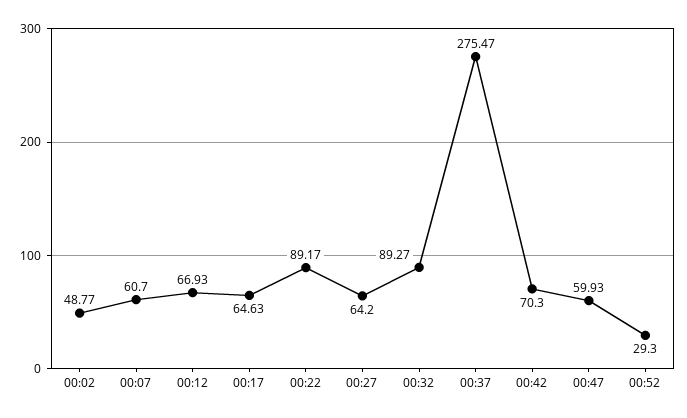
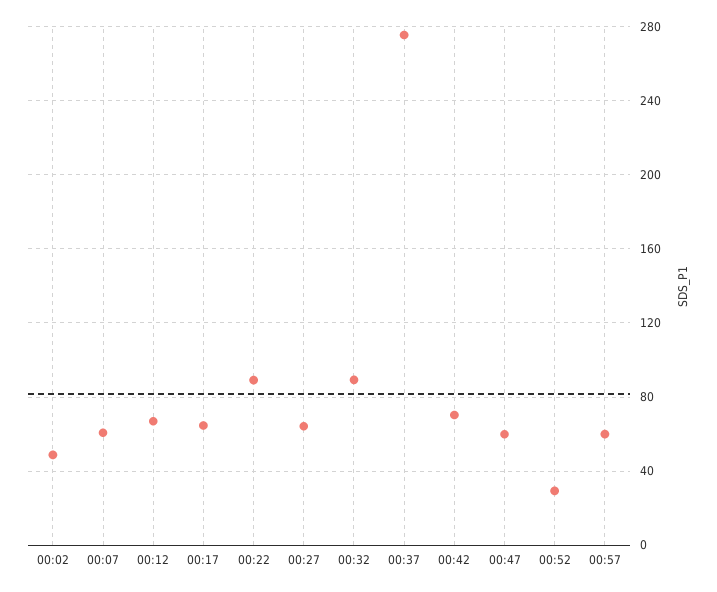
00:57: none -> 60

